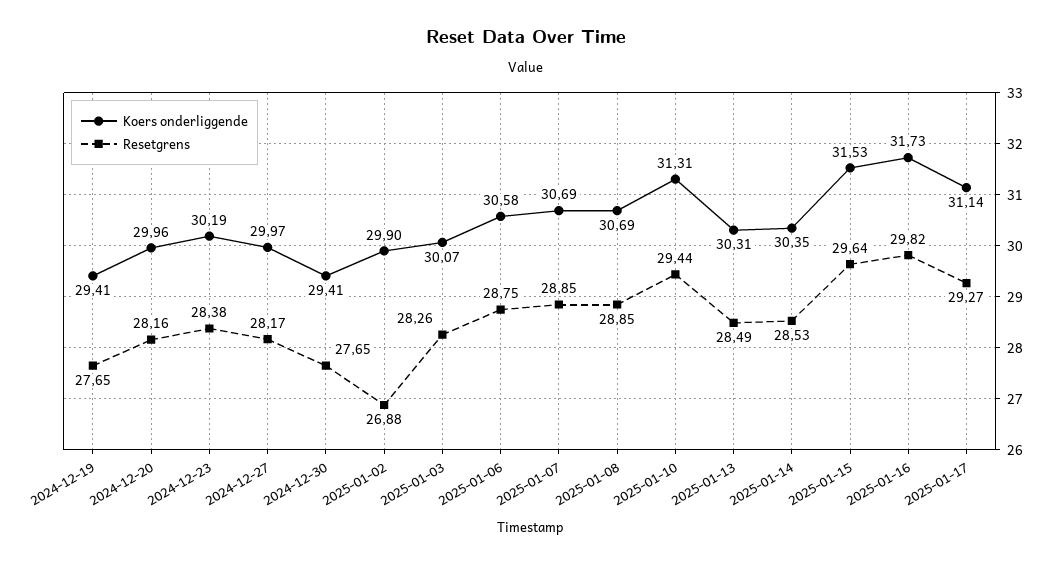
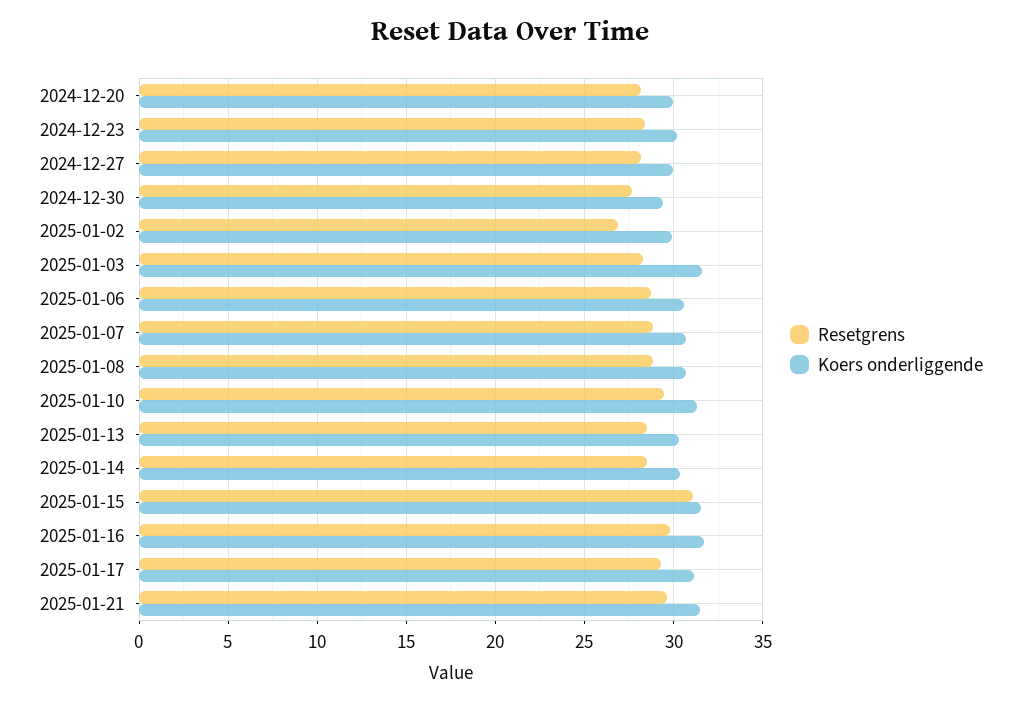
Koers onderliggende, 2024-12-19: 29.41 -> none
Resetgrens, 2024-12-19: 27.65 -> none
Koers onderliggende, 2025-01-03: 30.07 -> 31.5
Resetgrens, 2025-01-15: 29.64 -> 31
Resetgrens, 2025-01-21: none -> 29.5
Koers onderliggende, 2025-01-21: none -> 31.5

